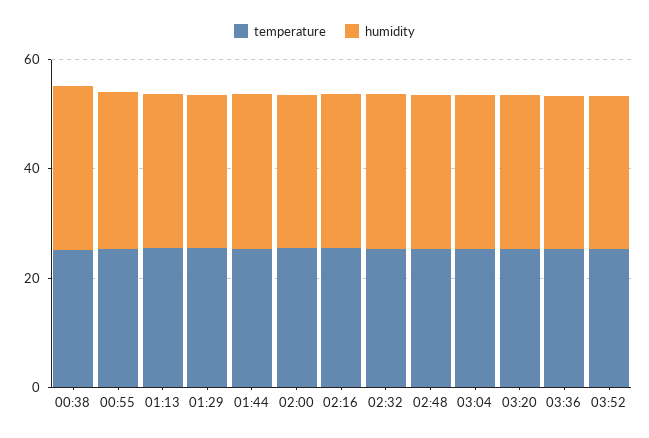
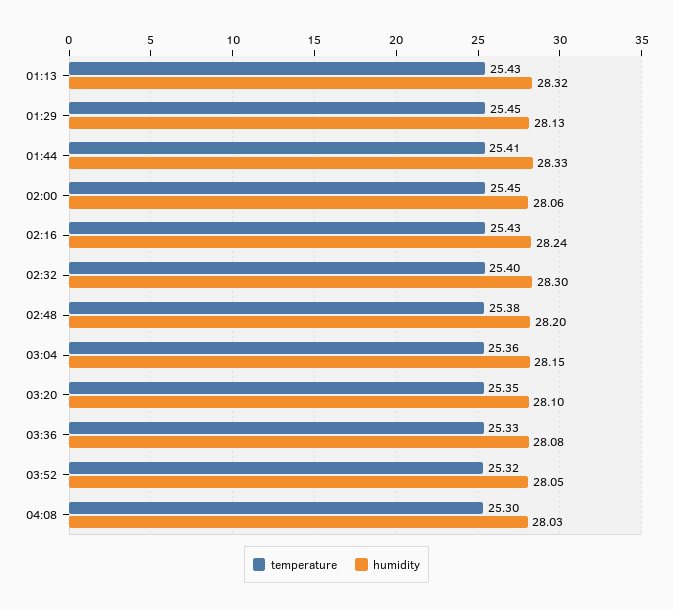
temperature, 00:38: 25 -> none
humidity, 00:38: 30 -> none
temperature, 00:55: 25 -> none
humidity, 00:55: 30 -> none
temperature, 04:08: none -> 25.3
humidity, 04:08: none -> 28.03

